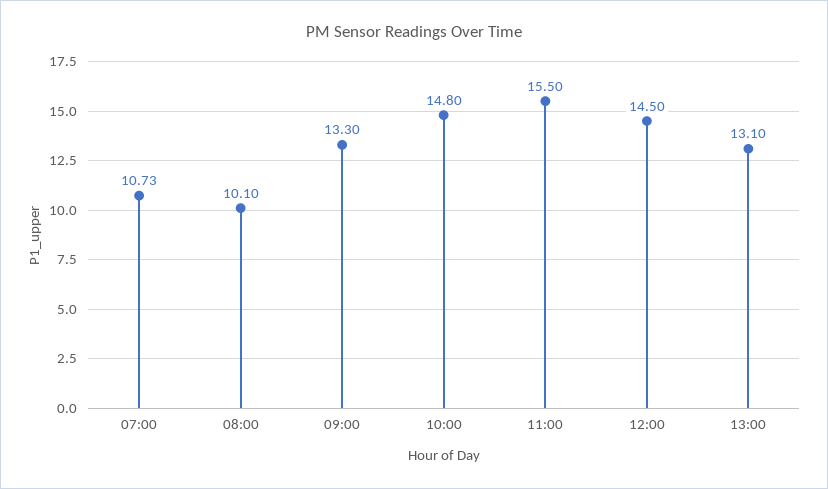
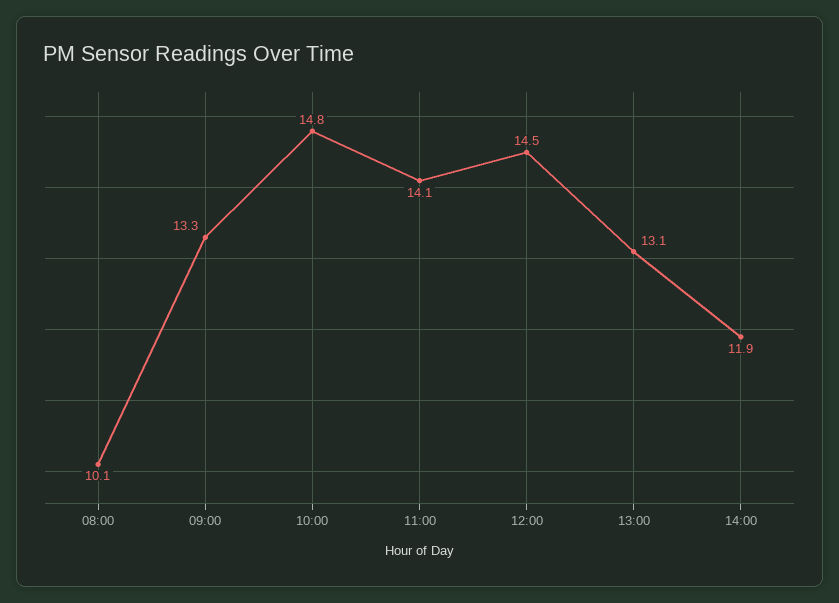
07:00: 10.73 -> none
11:00: 15.5 -> 14.1
14:00: none -> 11.9

